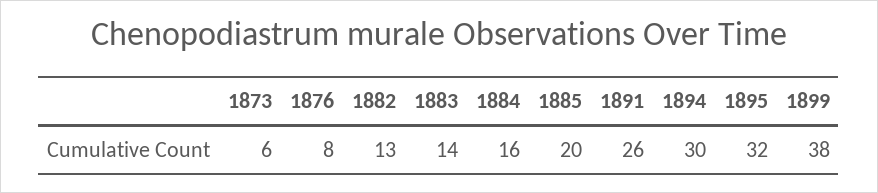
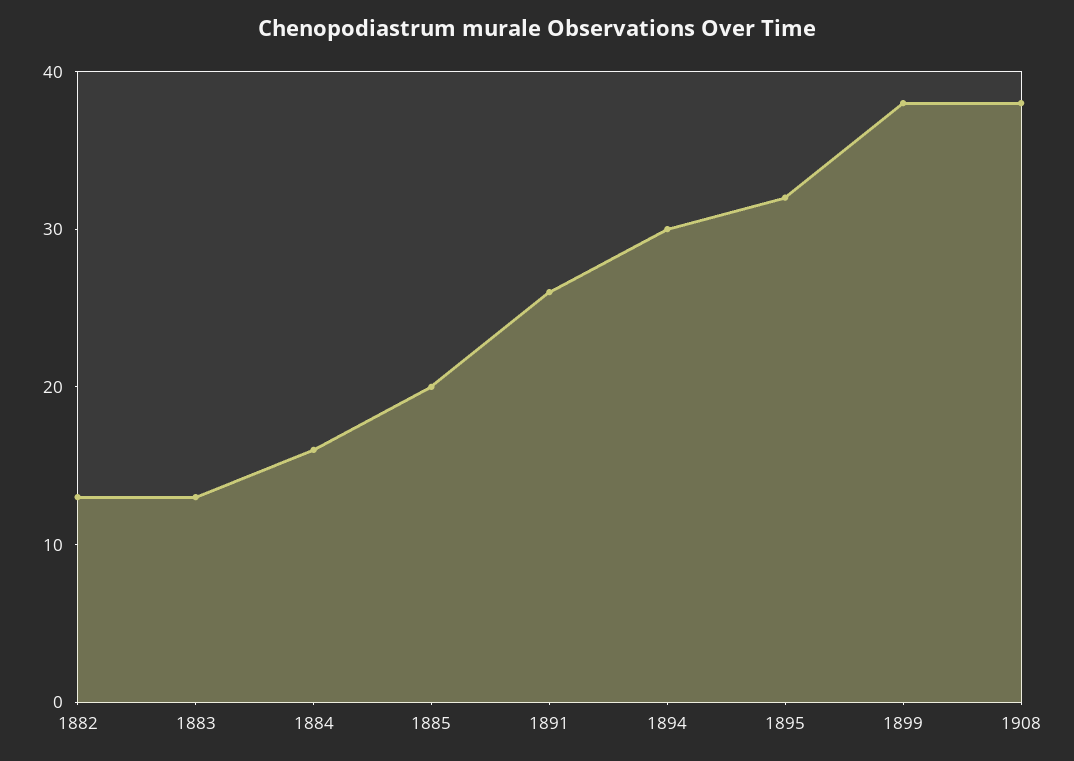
1873: 6 -> none
1876: 8 -> none
1883: 14 -> 13
1908: none -> 38

